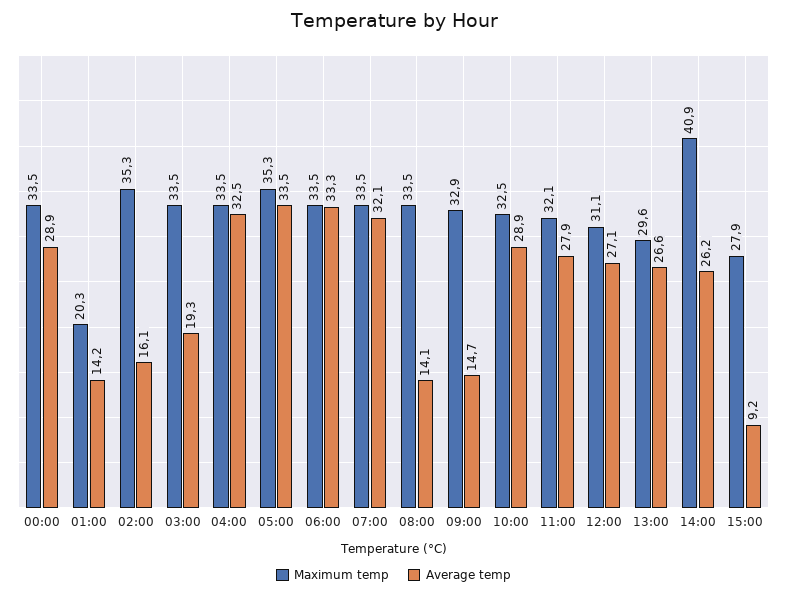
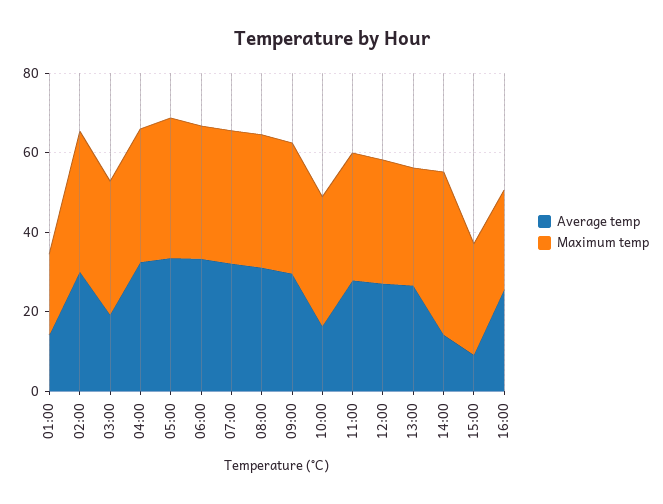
Maximum temp, 00:00: 33.5 -> none
Average temp, 00:00: 28.9 -> none
Average temp, 02:00: 16.1 -> 30
Average temp, 08:00: 14.1 -> 30
Average temp, 09:00: 14.7 -> 30
Average temp, 10:00: 28.9 -> 15
Average temp, 14:00: 26.2 -> 15
Average temp, 16:00: none -> 25
Maximum temp, 16:00: none -> 25

